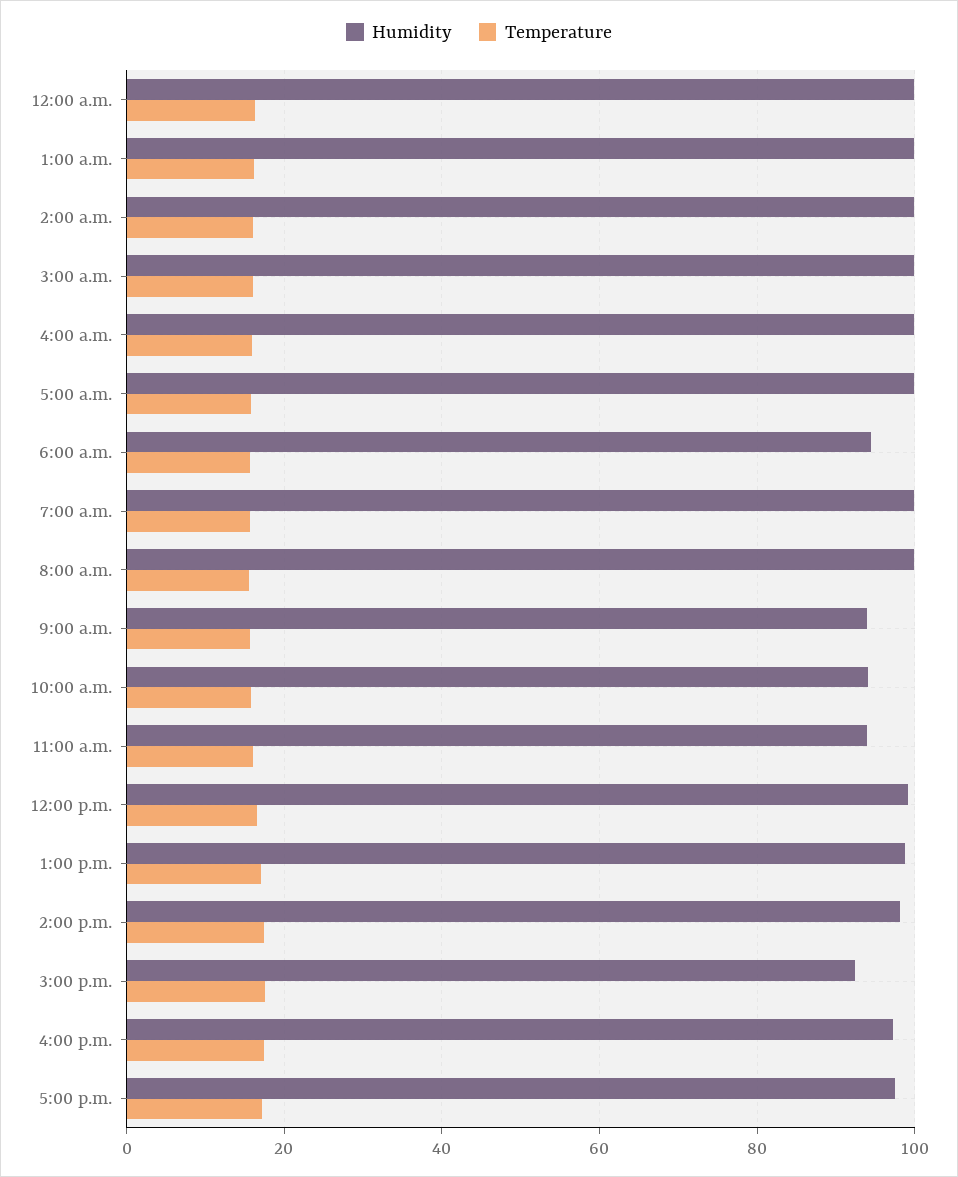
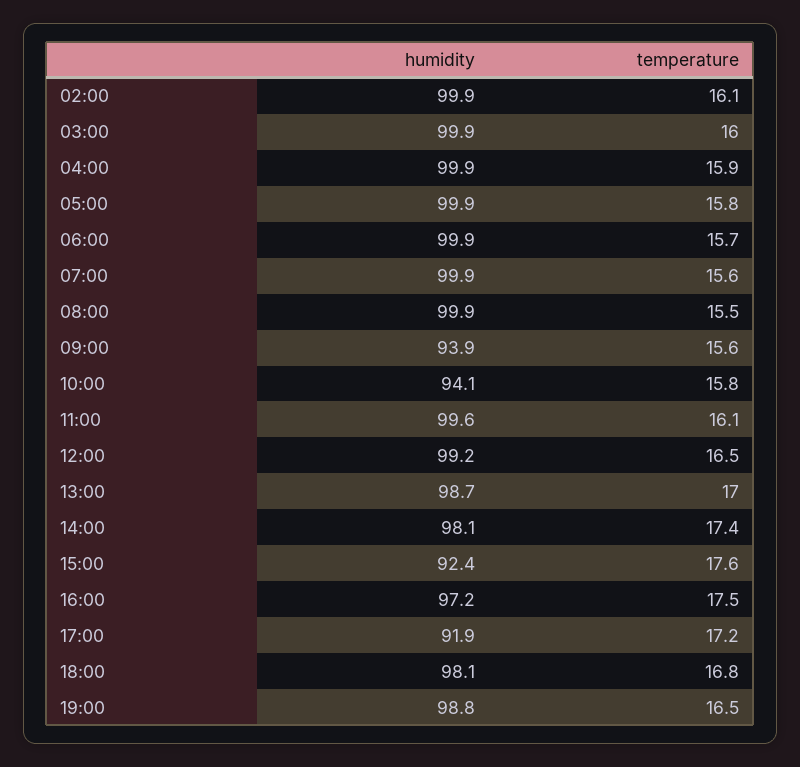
Humidity, 12:00 a.m.: 100 -> none
Temperature, 12:00 a.m.: 16 -> none
Humidity, 1:00 a.m.: 100 -> none
Temperature, 1:00 a.m.: 16 -> none
Humidity, 6:00 a.m.: 94 -> 99.9
Humidity, 11:00 a.m.: 94 -> 99.6
Humidity, 5:00 p.m.: 98 -> 91.9
Humidity, 18:00: none -> 98.1
Temperature, 18:00: none -> 16.8
Humidity, 19:00: none -> 98.8
Temperature, 19:00: none -> 16.5

